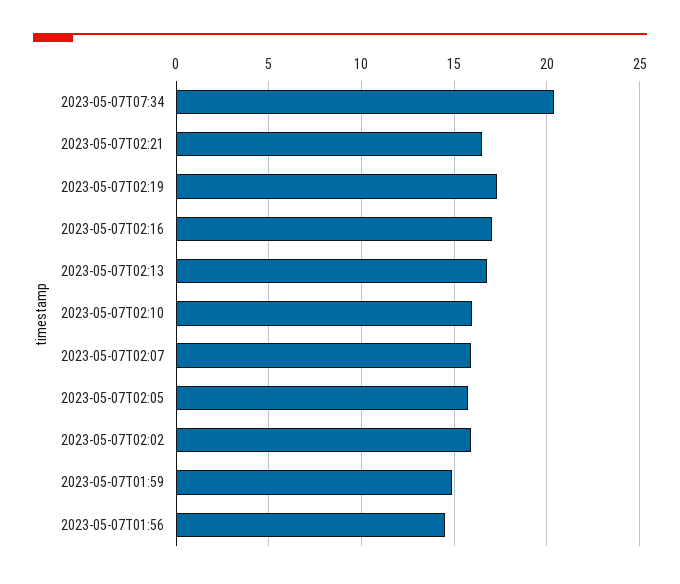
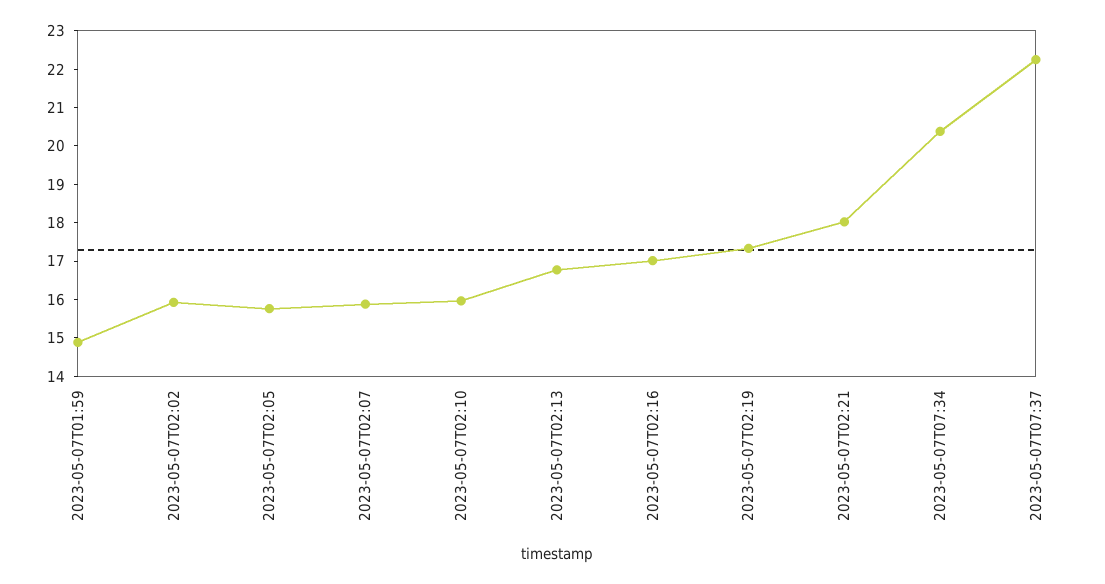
2023-05-07T02:21: 16.5 -> 18
2023-05-07T01:56: 14.5 -> none
2023-05-07T07:37: none -> 22.25

